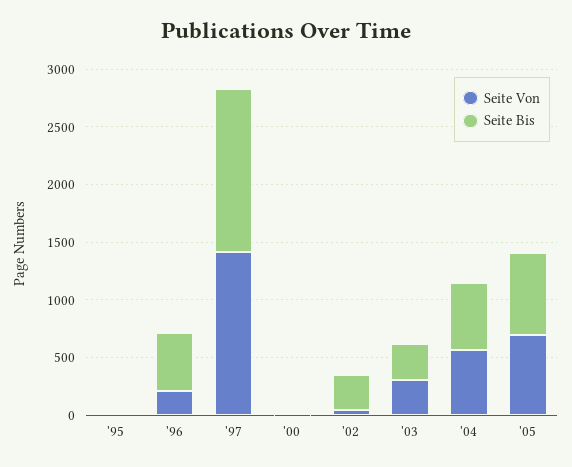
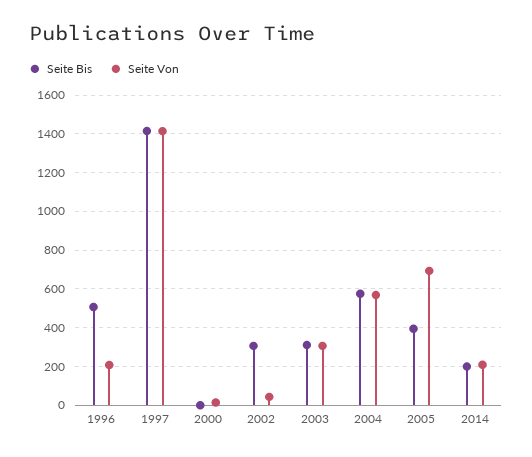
Seite Von, '95: 0 -> none
Seite Bis, '95: 0 -> none
Seite Bis, '05: 700 -> 400
Seite Bis, 2014: none -> 200
Seite Von, 2014: none -> 200

